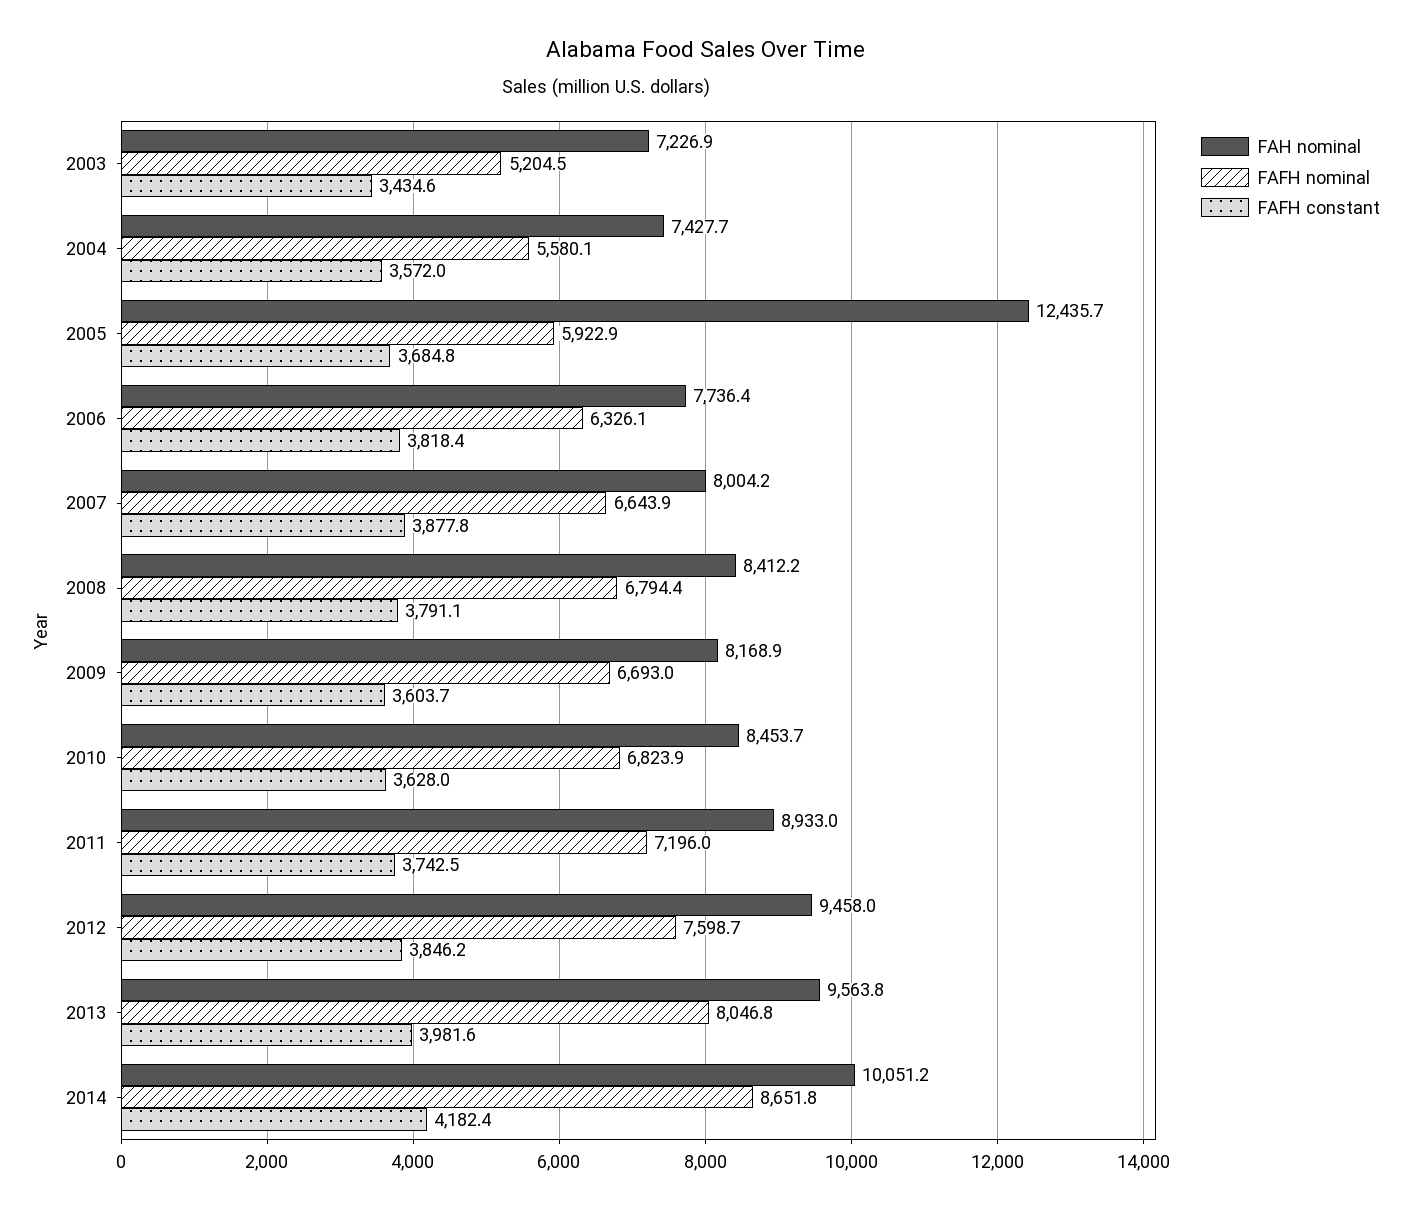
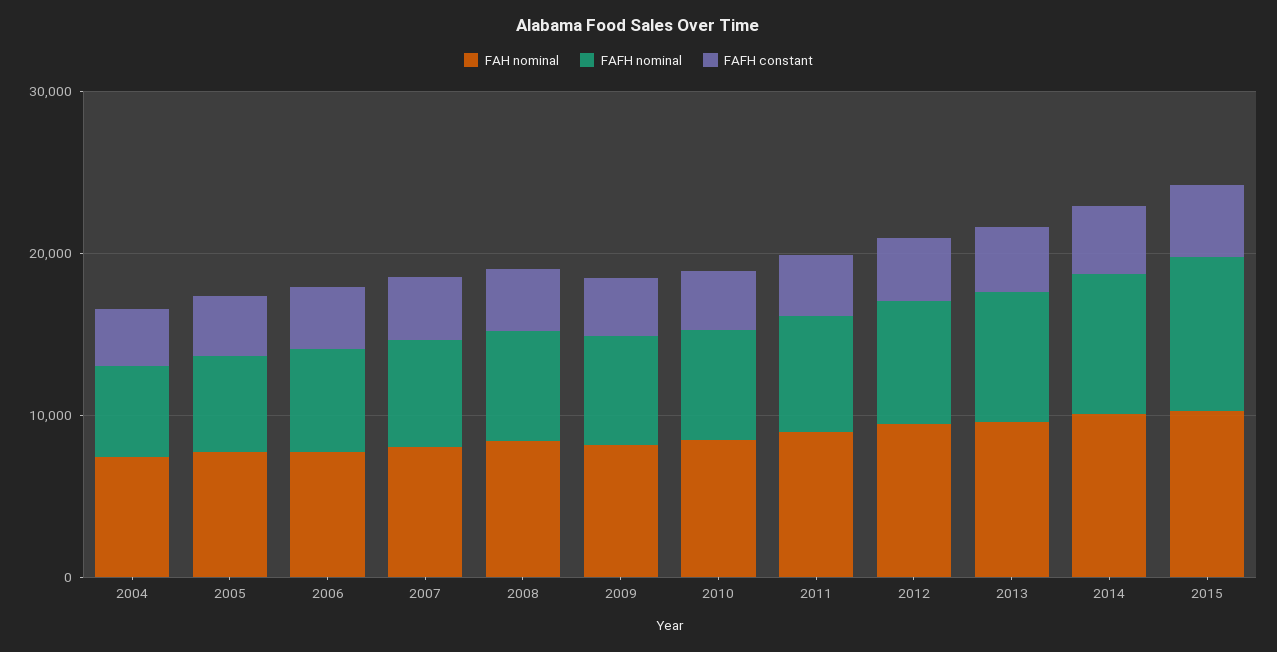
FAH nominal, 2003: 7226.9 -> none
FAFH nominal, 2003: 5204.5 -> none
FAFH constant, 2003: 3434.6 -> none
FAH nominal, 2005: 12435.7 -> 8000
FAH nominal, 2015: none -> 10000
FAFH nominal, 2015: none -> 10000
FAFH constant, 2015: none -> 4000

